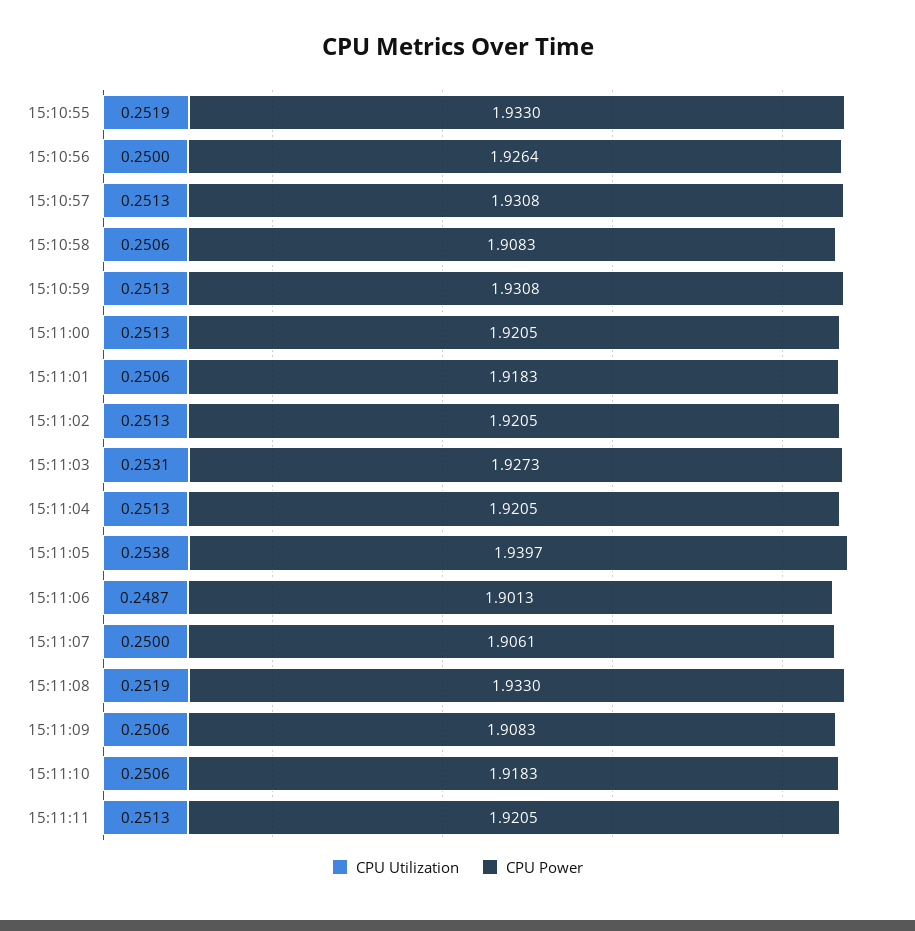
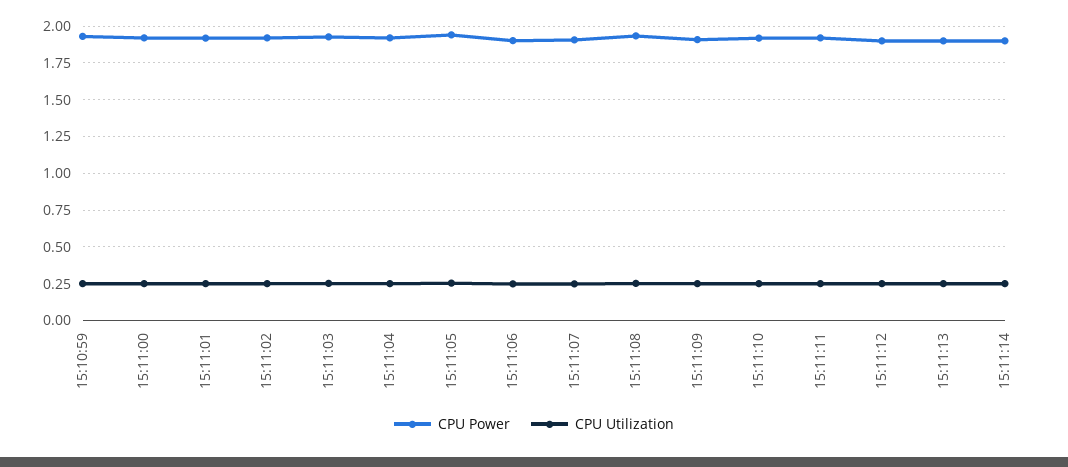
CPU Utilization, 15:10:55: 0.2519 -> none
CPU Power, 15:10:55: 1.933 -> none
CPU Utilization, 15:10:56: 0.25 -> none
CPU Power, 15:10:56: 1.9264 -> none
CPU Utilization, 15:10:57: 0.2513 -> none
CPU Power, 15:10:57: 1.9308 -> none
CPU Utilization, 15:10:58: 0.2506 -> none
CPU Power, 15:10:58: 1.9083 -> none
CPU Power, 15:11:12: none -> 1.9
CPU Utilization, 15:11:12: none -> 0.25
CPU Power, 15:11:13: none -> 1.9
CPU Utilization, 15:11:13: none -> 0.25
CPU Power, 15:11:14: none -> 1.9
CPU Utilization, 15:11:14: none -> 0.25

